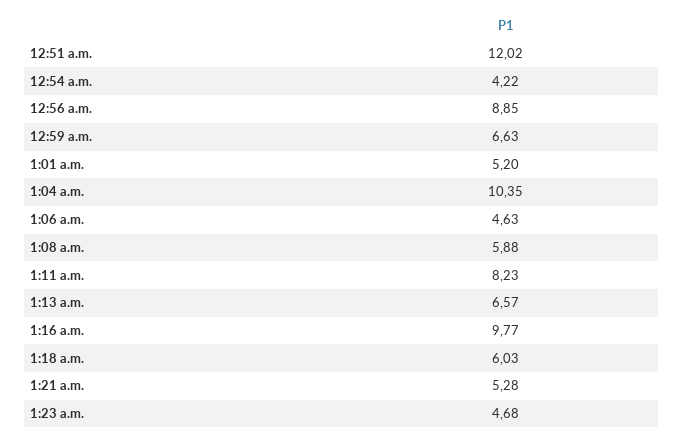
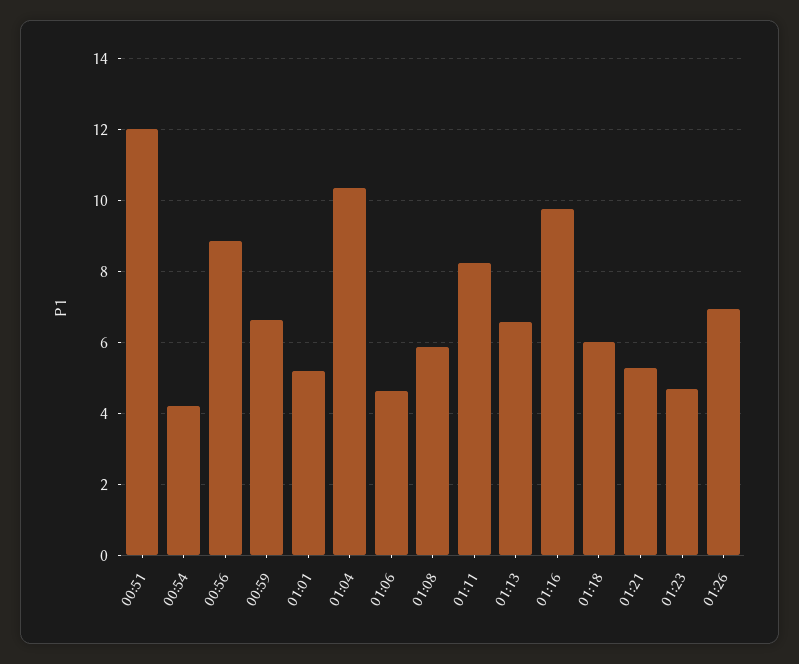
01:26: none -> 7

